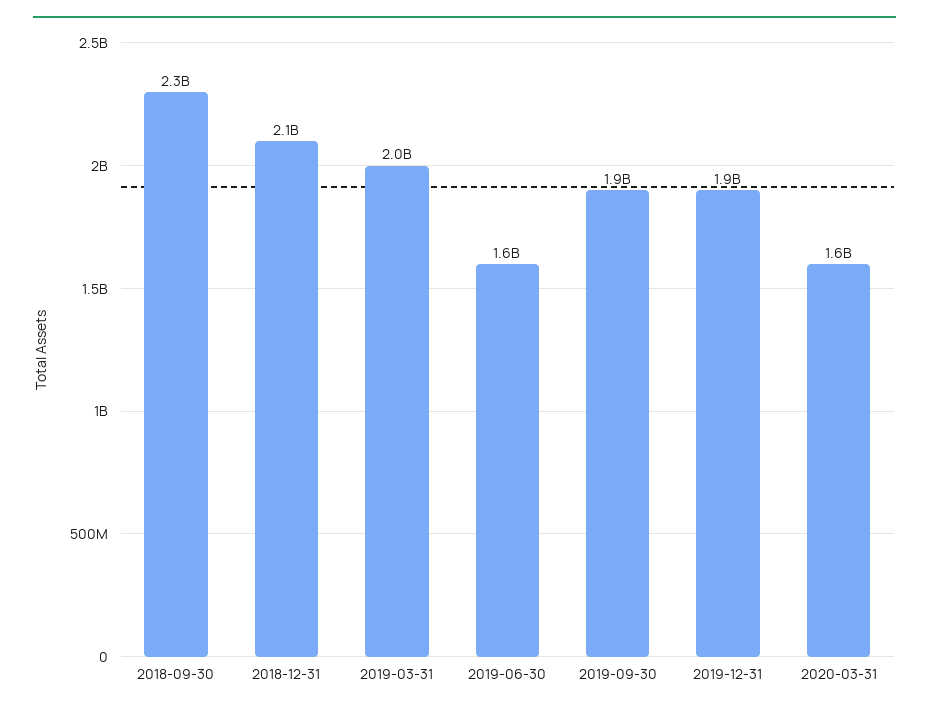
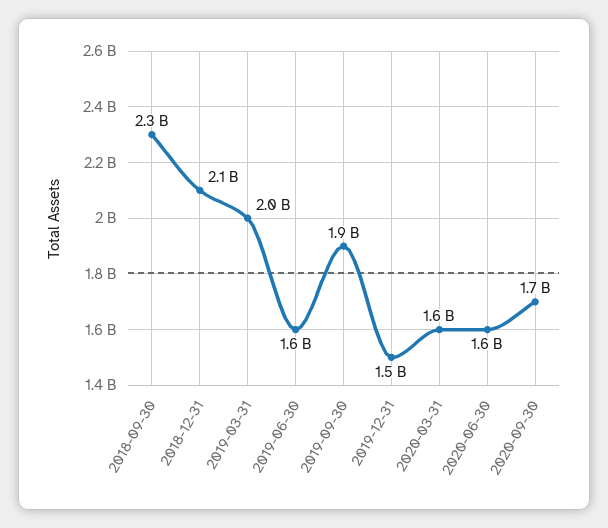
2019-12-31: 1900000000 -> 1500000000
2020-06-30: none -> 1600000000
2020-09-30: none -> 1700000000

